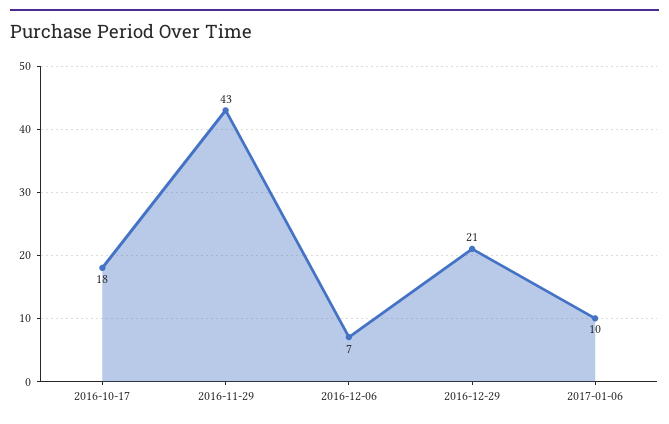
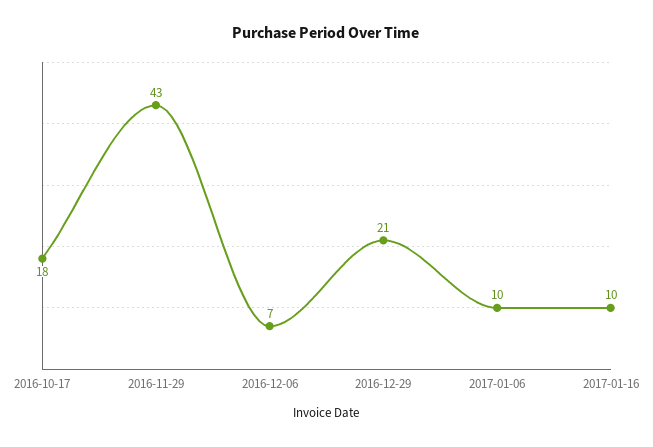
2017-01-16: none -> 10

